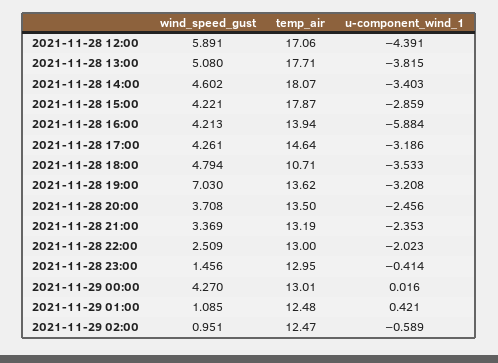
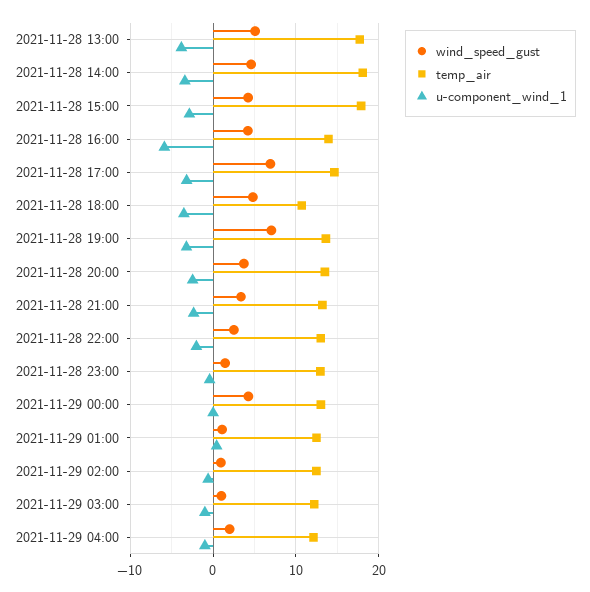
wind_speed_gust, 2021-11-28 12:00: 5.891 -> none
temp_air, 2021-11-28 12:00: 17.06 -> none
u-component_wind_1, 2021-11-28 12:00: -4.391 -> none
wind_speed_gust, 2021-11-28 17:00: 4.261 -> 7
wind_speed_gust, 2021-11-29 03:00: none -> 1
temp_air, 2021-11-29 03:00: none -> 12
u-component_wind_1, 2021-11-29 03:00: none -> -1
wind_speed_gust, 2021-11-29 04:00: none -> 2
temp_air, 2021-11-29 04:00: none -> 12
u-component_wind_1, 2021-11-29 04:00: none -> -1

